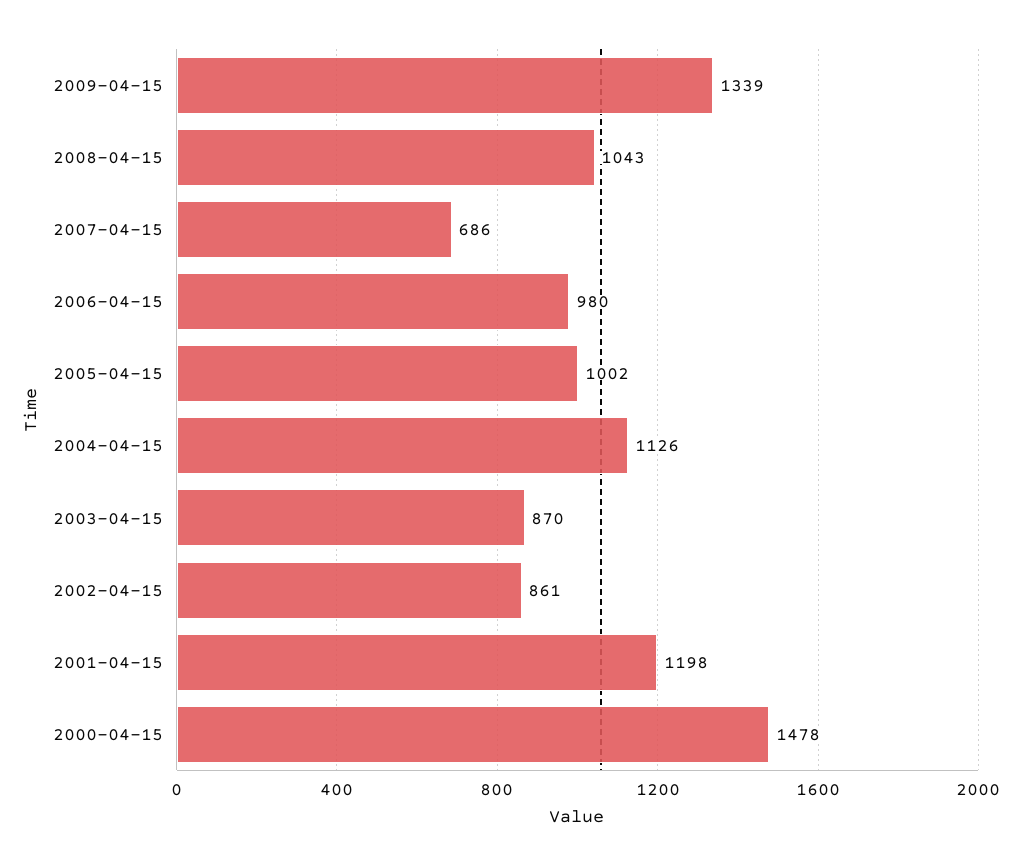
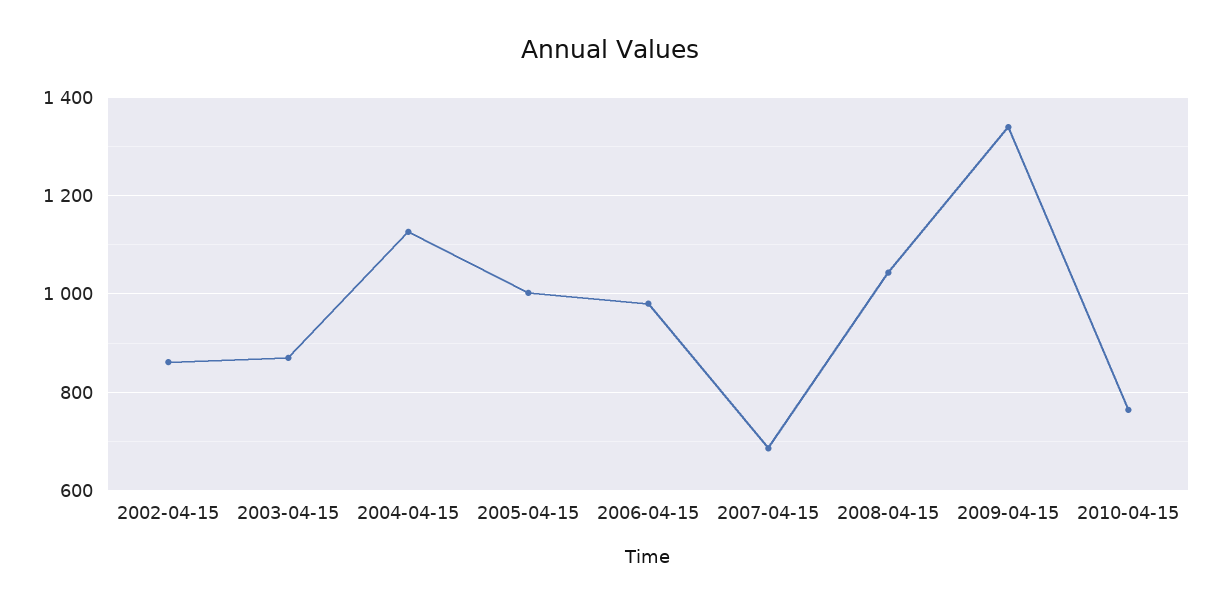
2001-04-15: 1198 -> none
2000-04-15: 1478 -> none
2010-04-15: none -> 760

